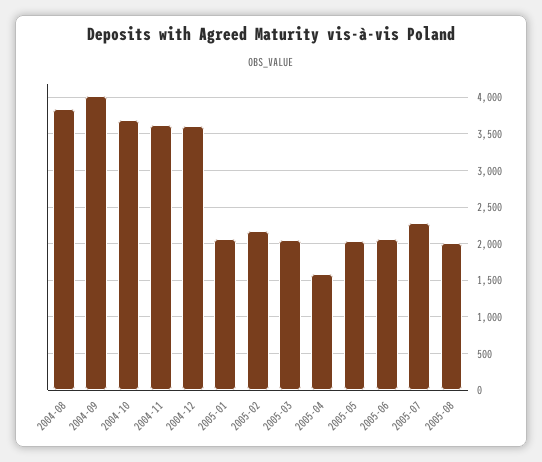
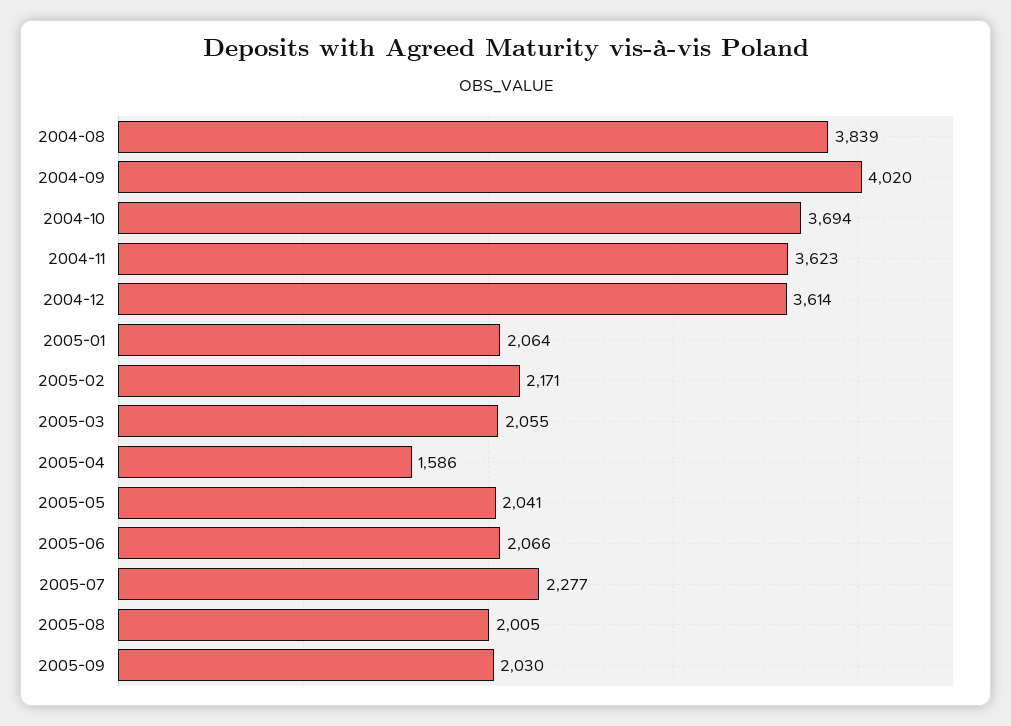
2005-09: none -> 2030

